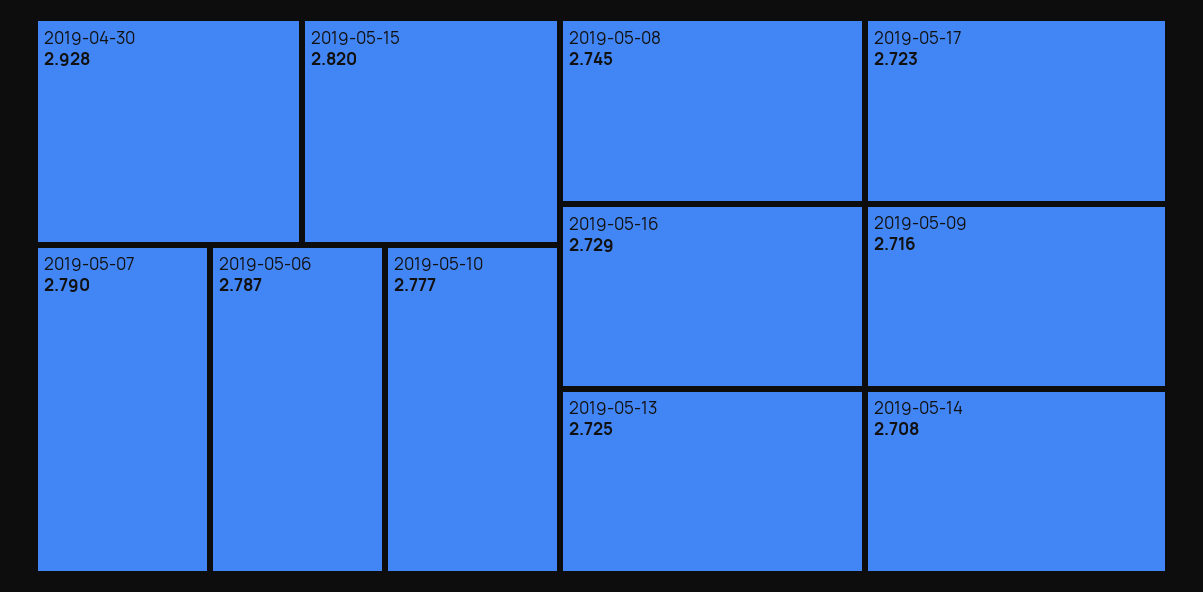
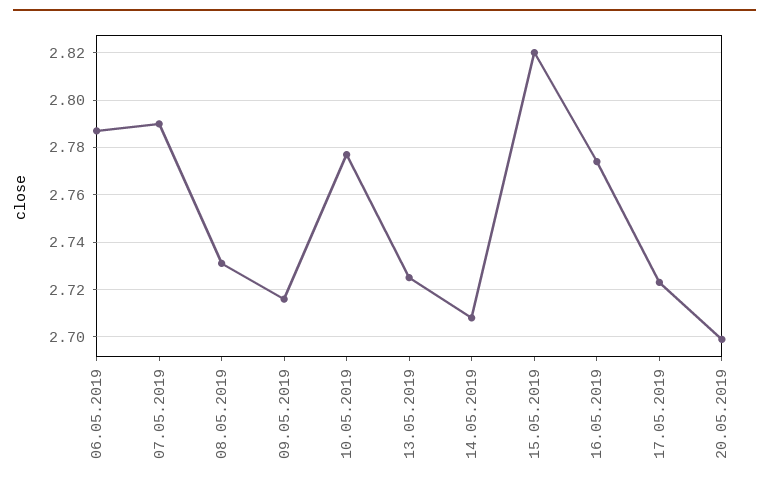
2019-04-30: 2.928 -> none
2019-05-08: 2.745 -> 2.73
2019-05-16: 2.729 -> 2.775
20.05.2019: none -> 2.7

